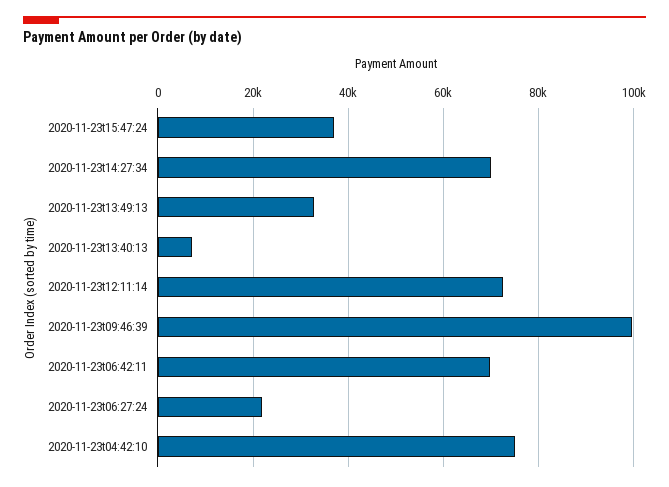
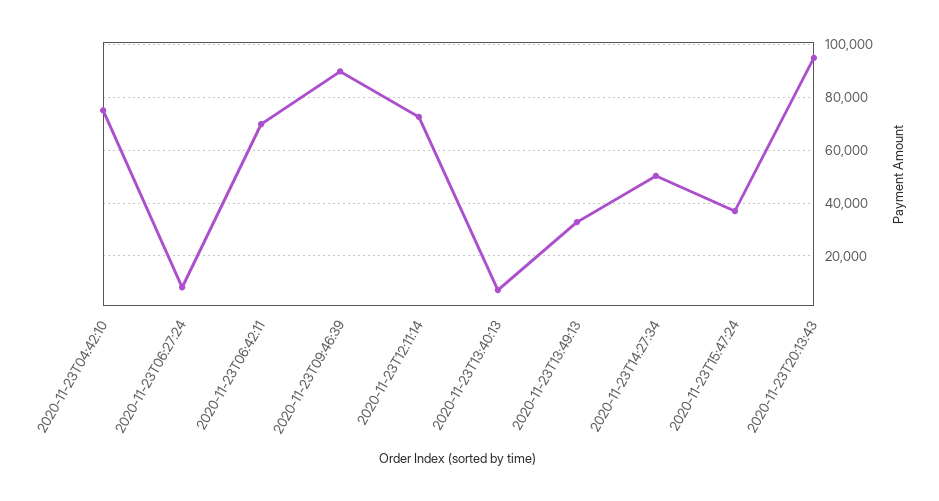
2020-11-23t14:27:34: 70000 -> 50000
2020-11-23t09:46:39: 100000 -> 90000
2020-11-23t06:27:24: 22000 -> 7500
2020-11-23T20:13:43: none -> 95000

